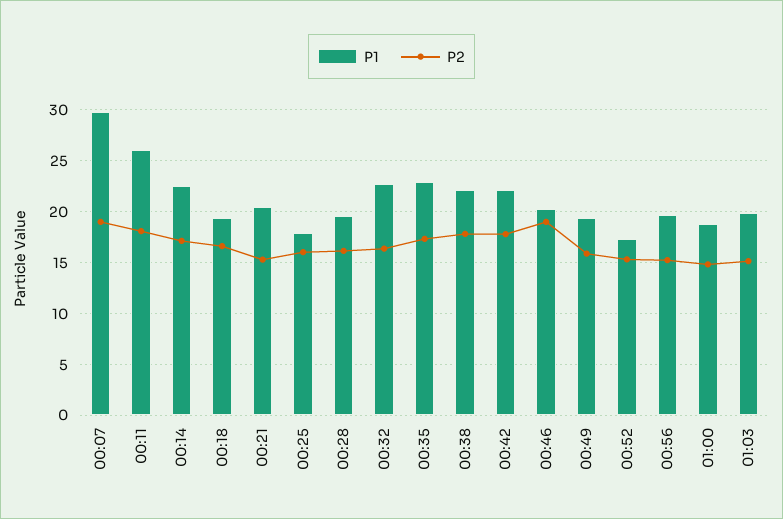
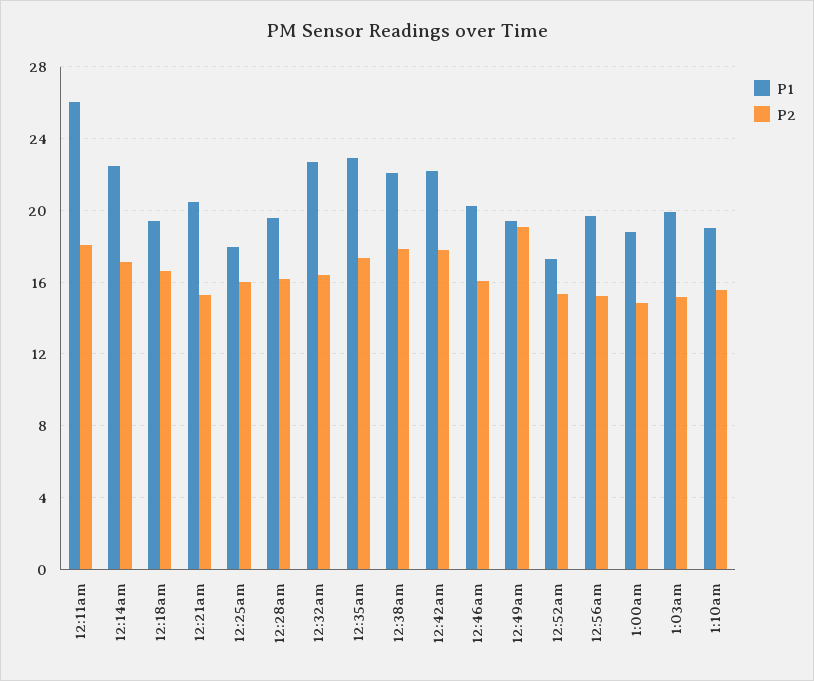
P1, 00:07: 30 -> none
P2, 00:07: 19 -> none
P2, 00:46: 19 -> 16
P2, 00:49: 16 -> 19
P1, 1:10am: none -> 19
P2, 1:10am: none -> 15.5

